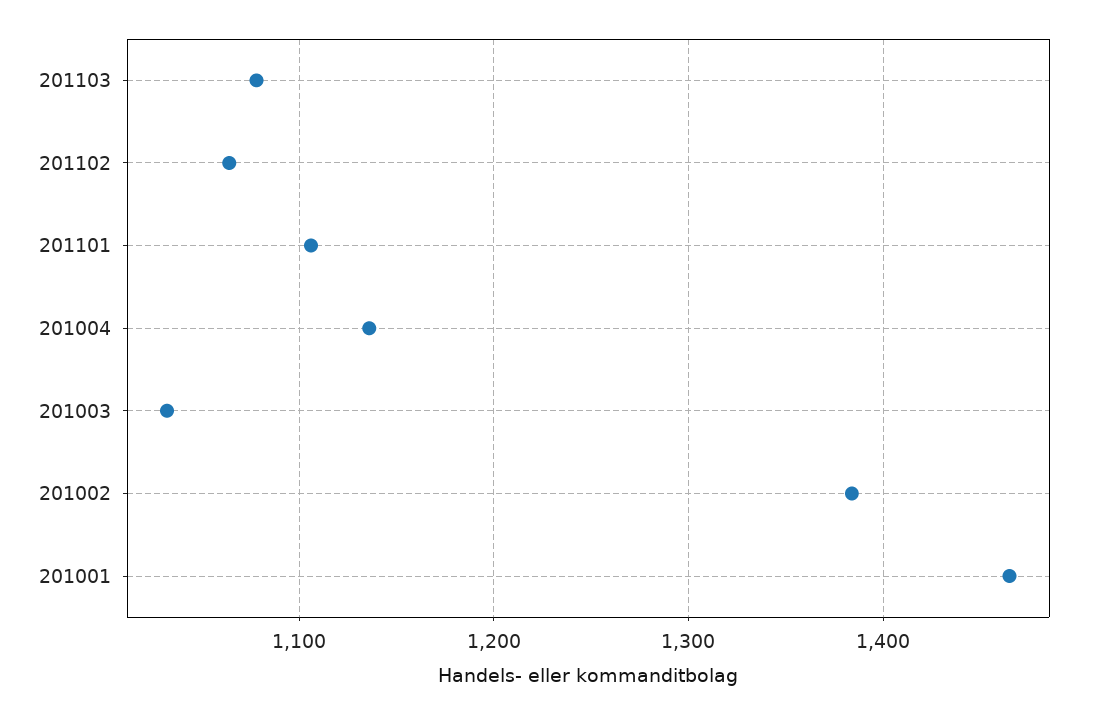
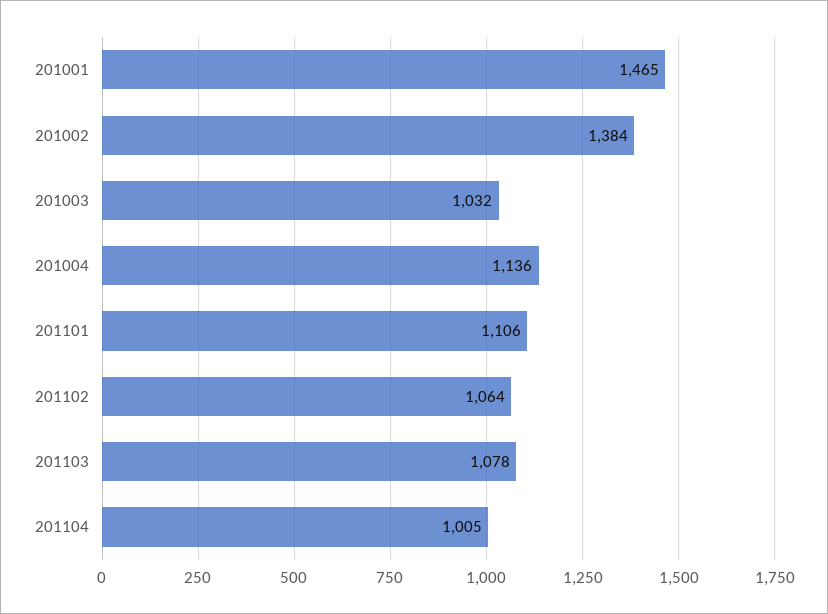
201104: none -> 1005

